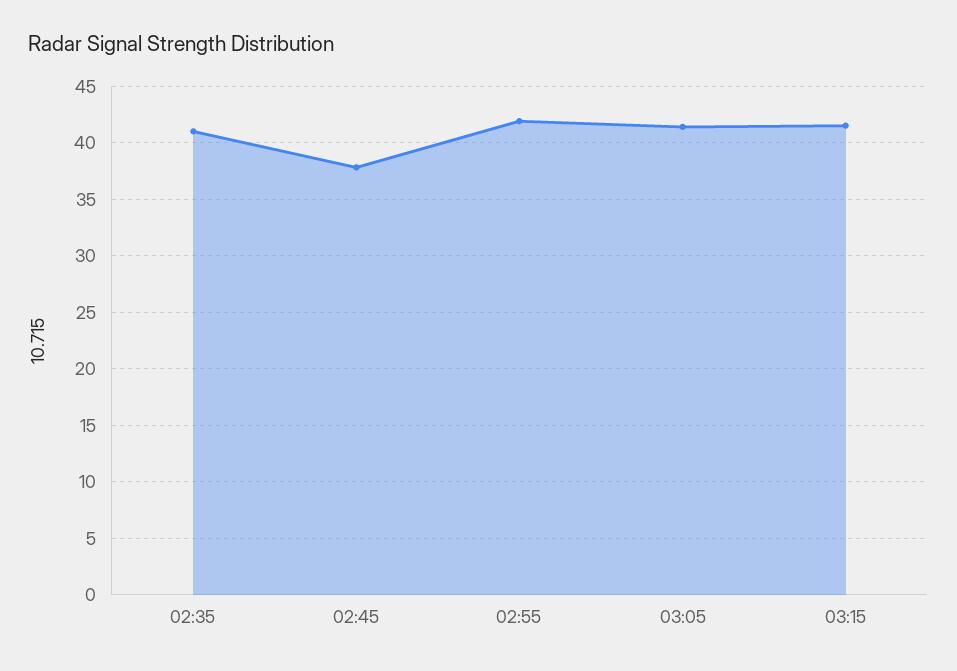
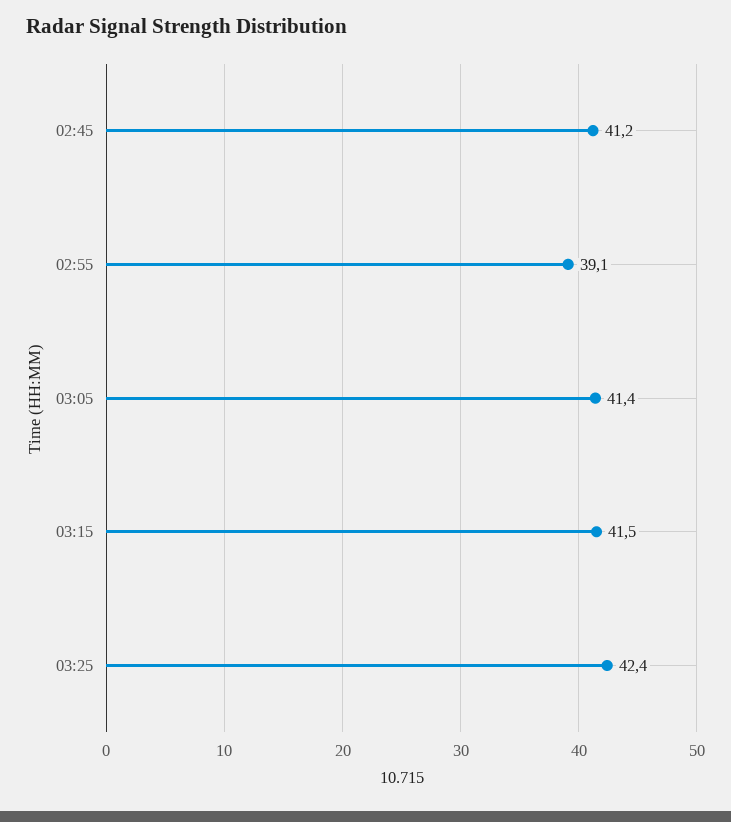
02:35: 41 -> none
02:45: 38 -> 41.2
02:55: 42 -> 39.1
03:25: none -> 42.4

